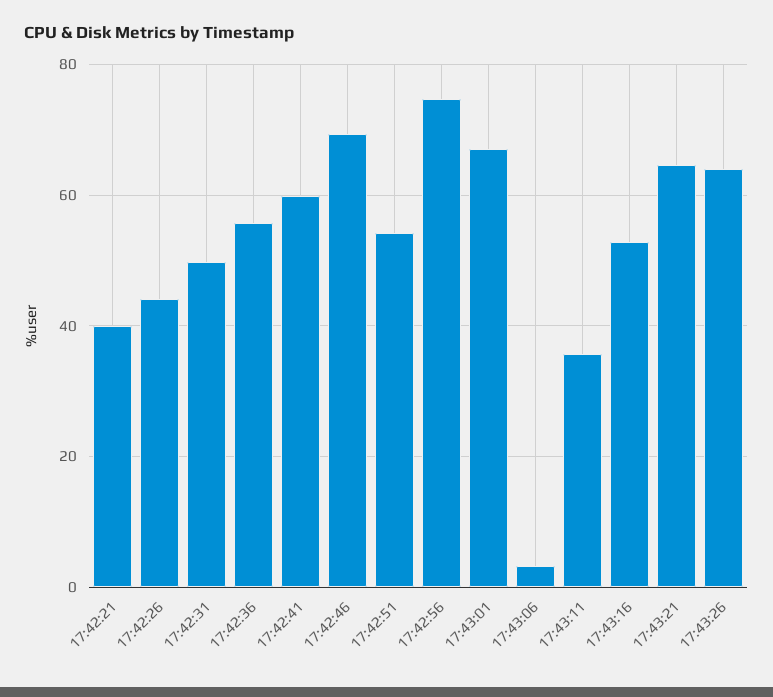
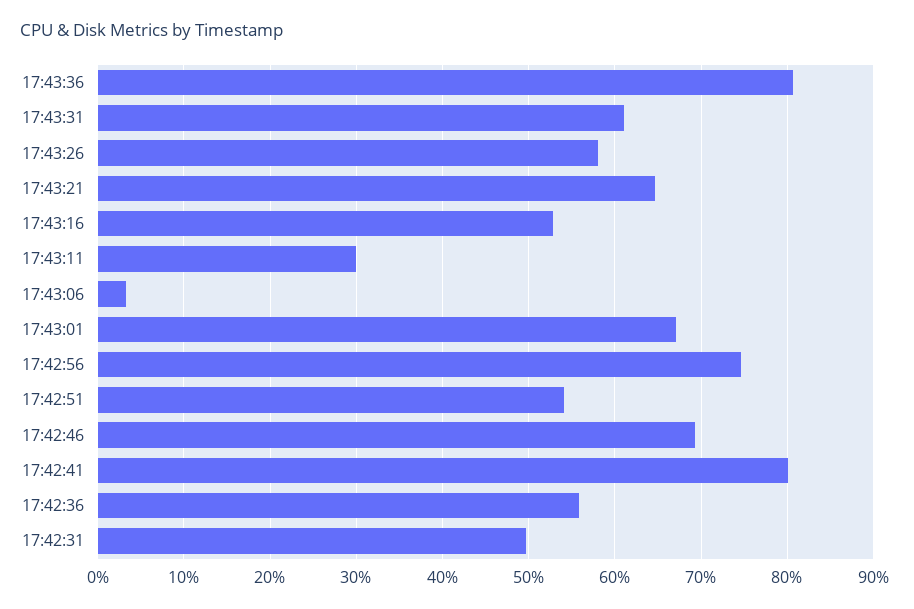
17:42:21: 40 -> none
17:42:26: 44 -> none
17:42:41: 60 -> 80
17:43:11: 36 -> 30
17:43:26: 64 -> 58
17:43:36: none -> 81
17:43:31: none -> 61

